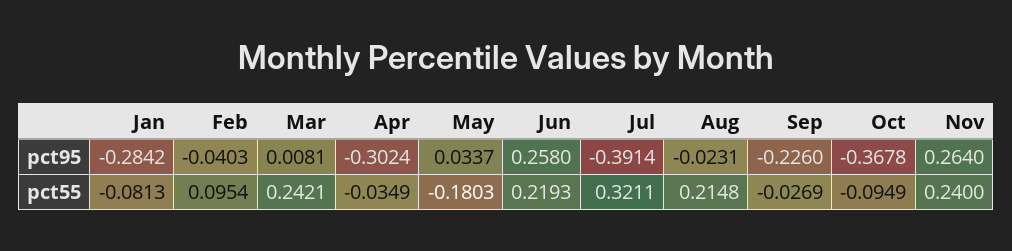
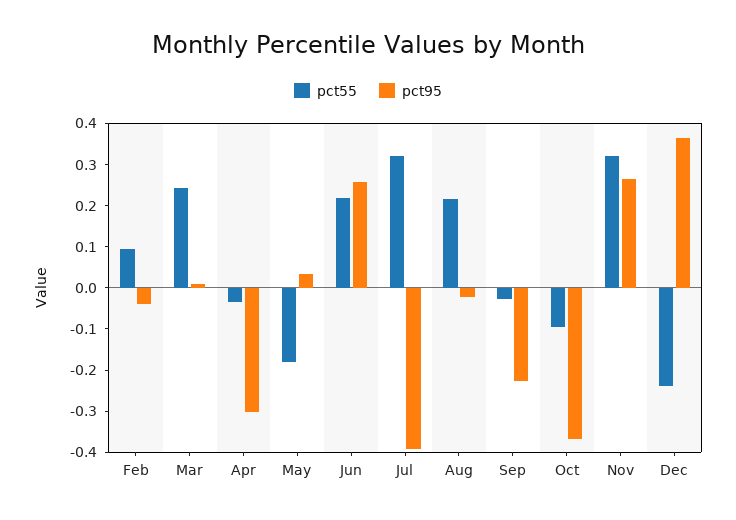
pct95, Jan: -0.2842 -> none
pct55, Jan: -0.0813 -> none
pct55, Nov: 0.24 -> 0.32
pct55, Dec: none -> -0.24
pct95, Dec: none -> 0.36

